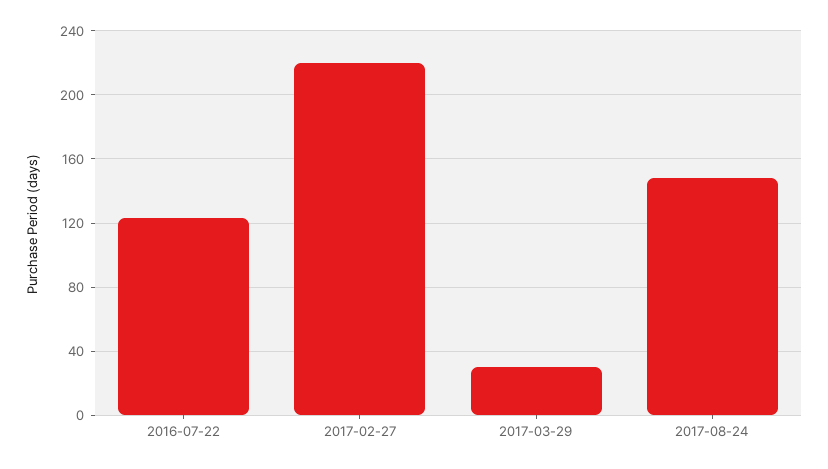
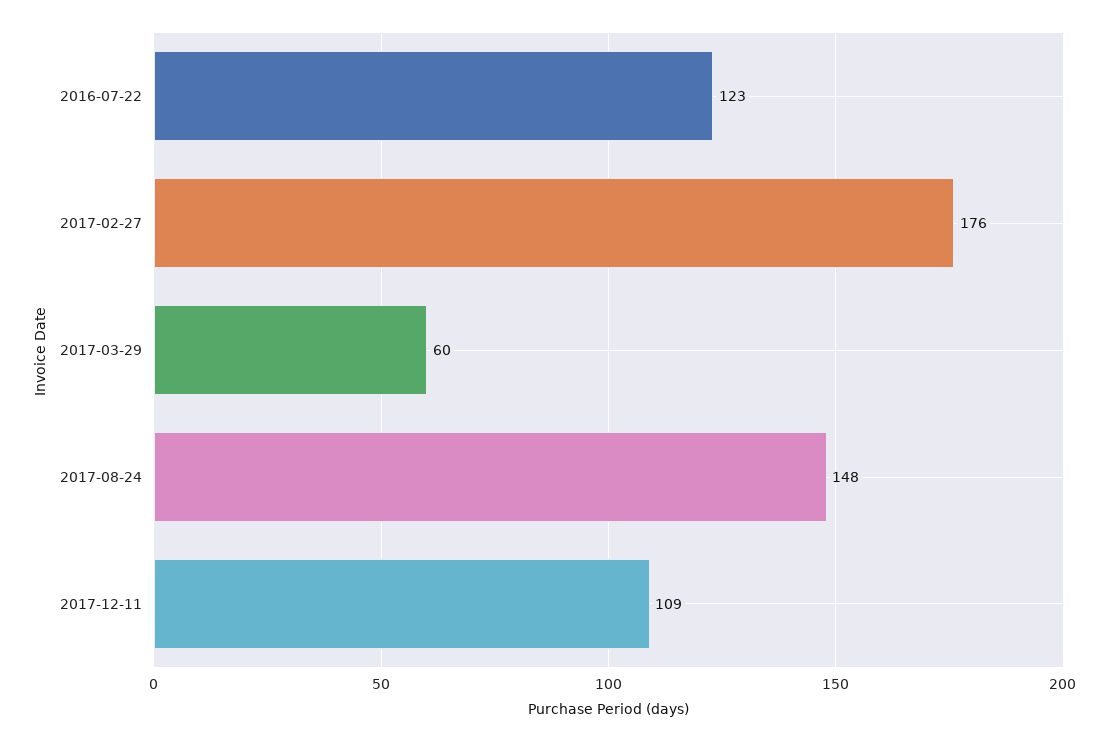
2017-02-27: 220 -> 176
2017-03-29: 30 -> 60
2017-12-11: none -> 109

